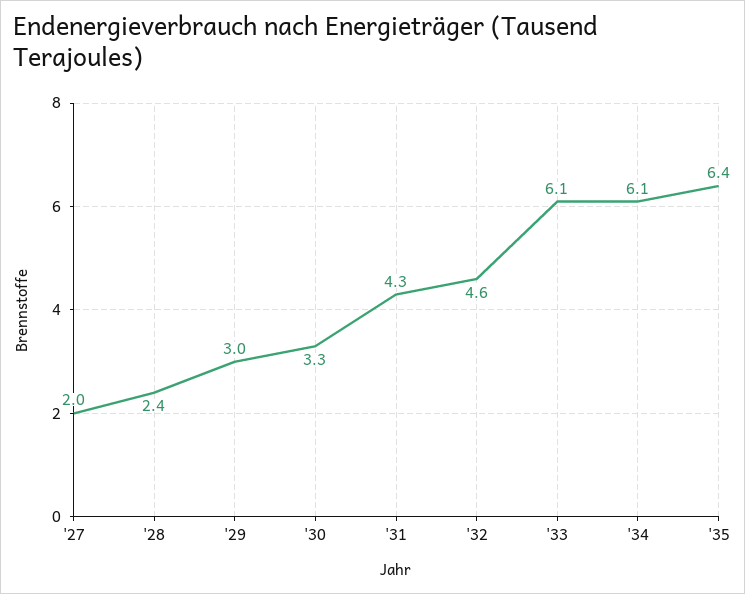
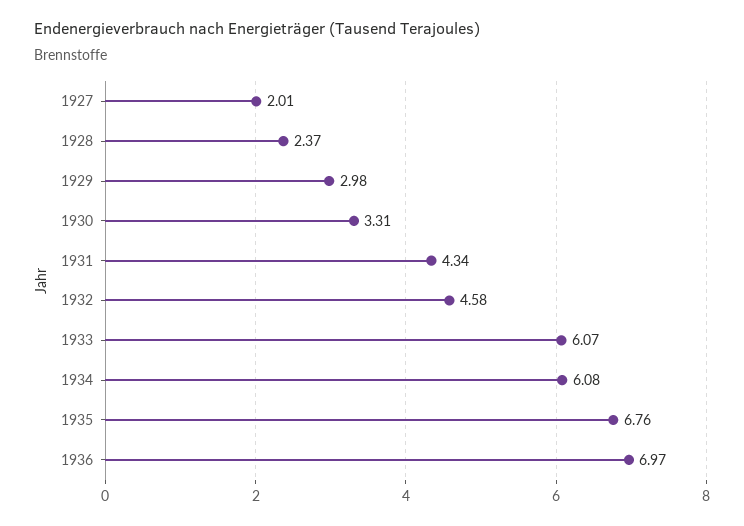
'35: 6.4 -> 6.76
1936: none -> 6.97

